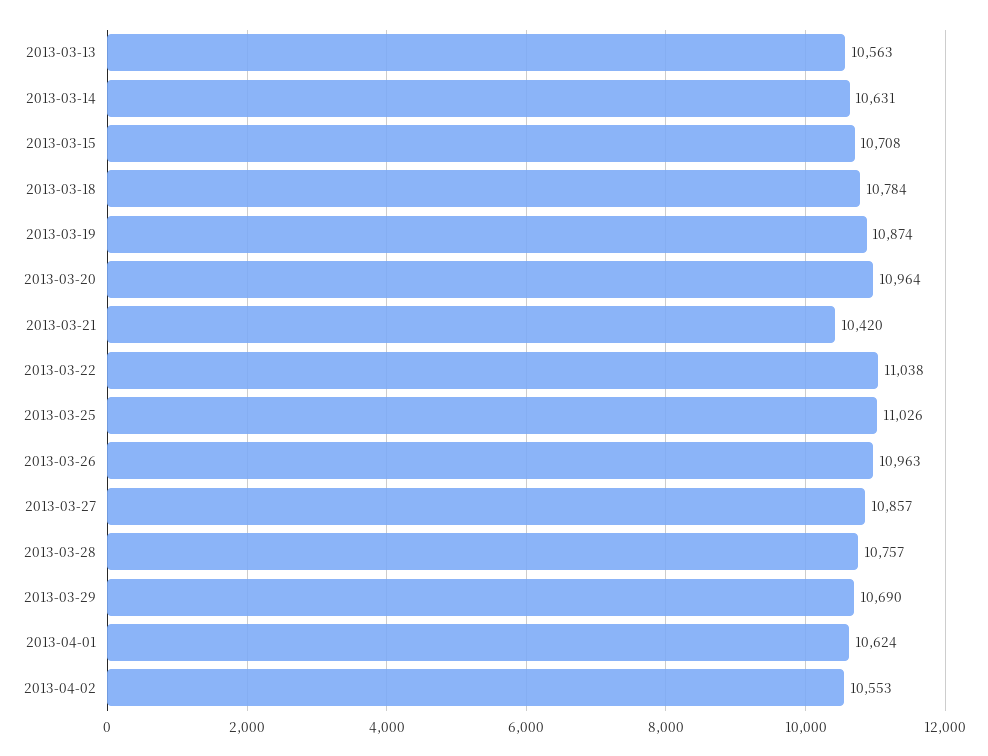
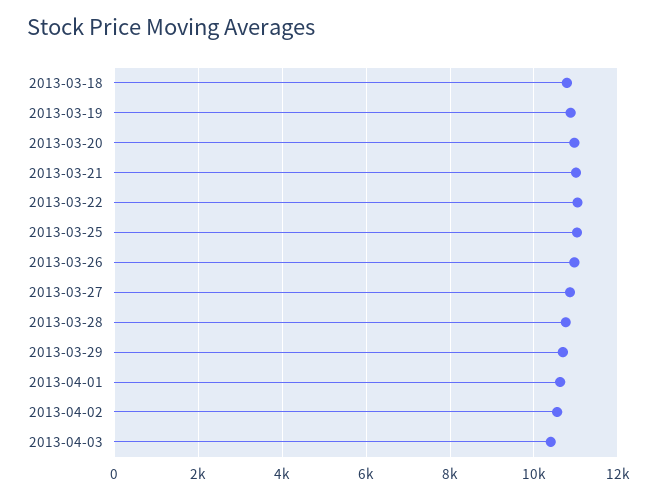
2013-03-13: 10563 -> none
2013-03-14: 10631 -> none
2013-03-15: 10708 -> none
2013-03-21: 10420 -> 11000
2013-04-03: none -> 10400

